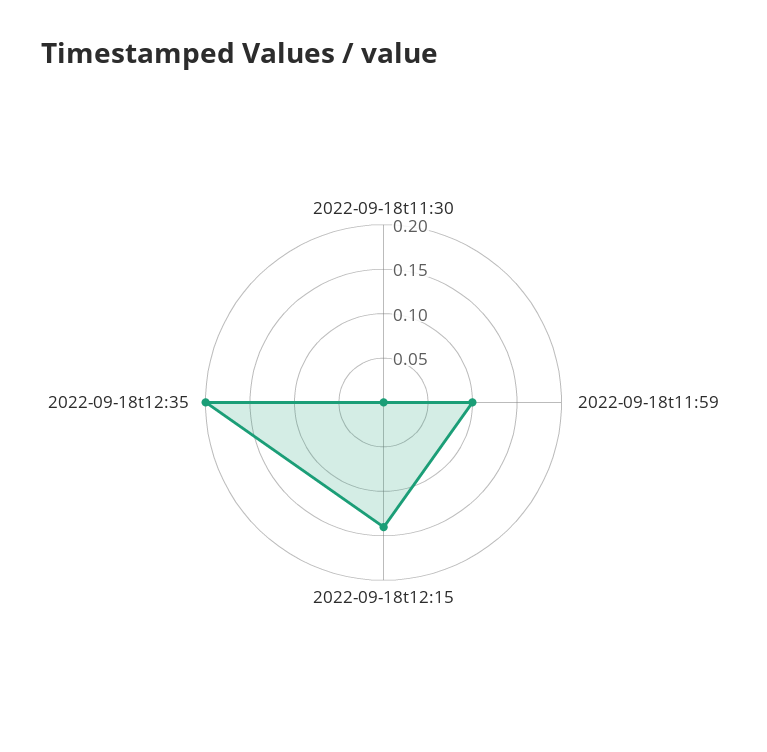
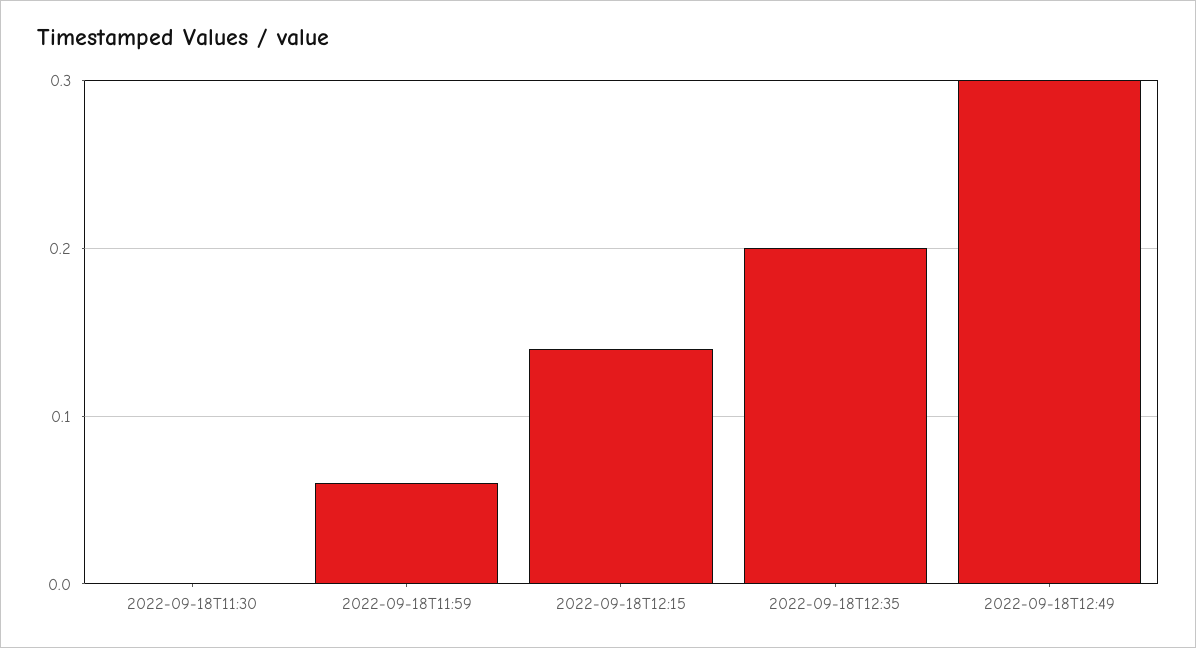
2022-09-18t11:59: 0.1 -> 0.06
2022-09-18T12:49: none -> 0.3

